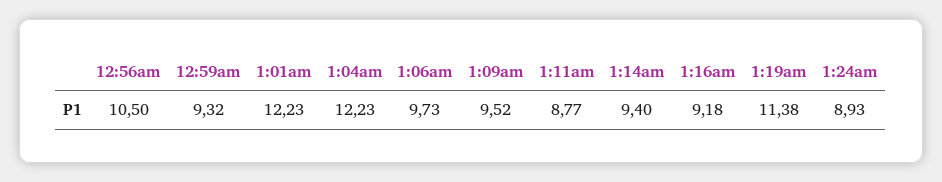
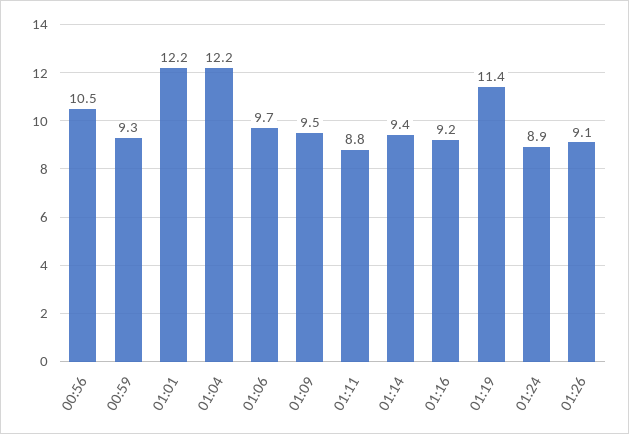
01:26: none -> 9.1

